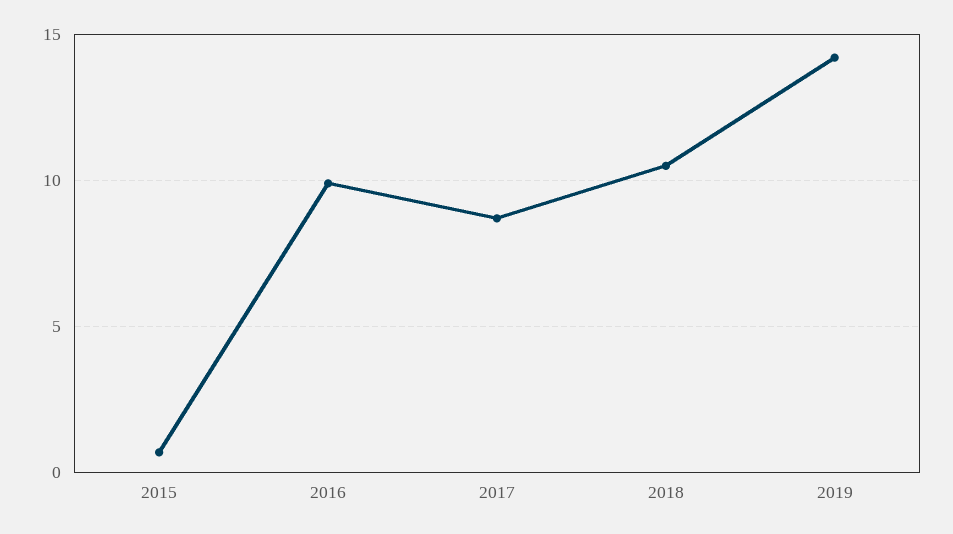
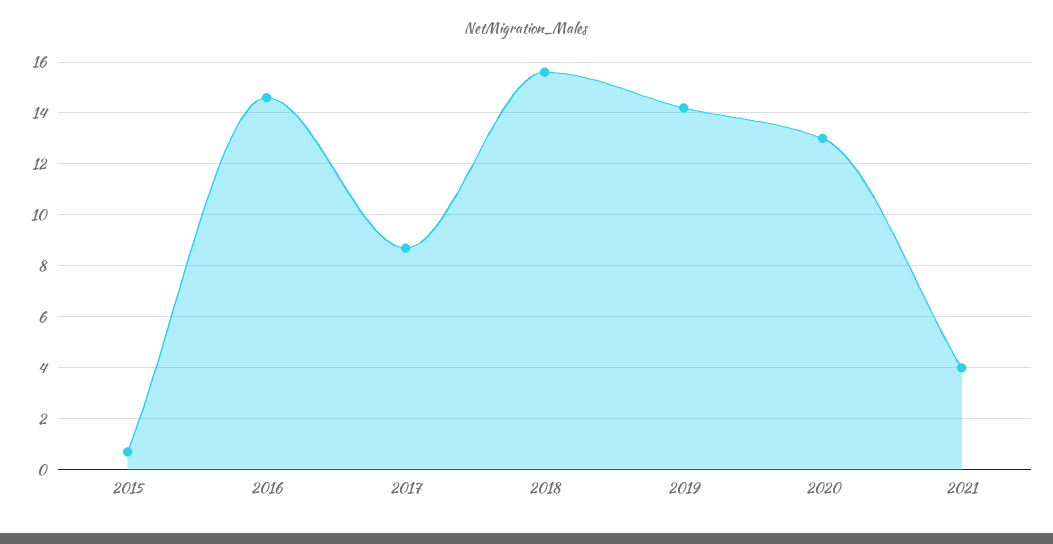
2016: 10 -> 14.5
2018: 10.5 -> 15.5
2020: none -> 13
2021: none -> 4

